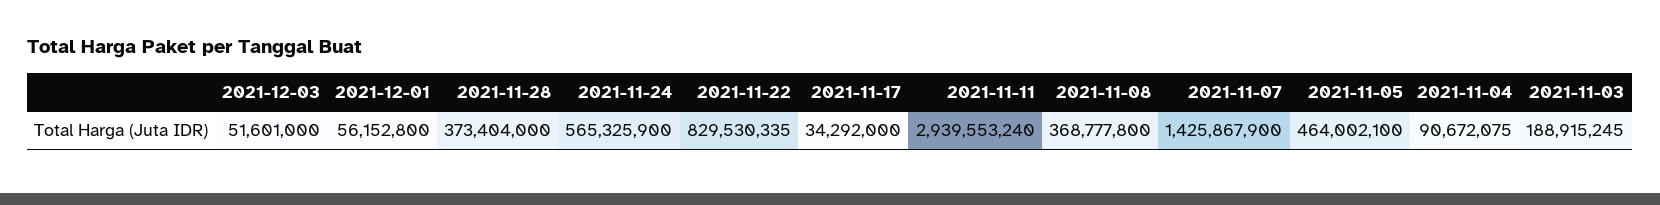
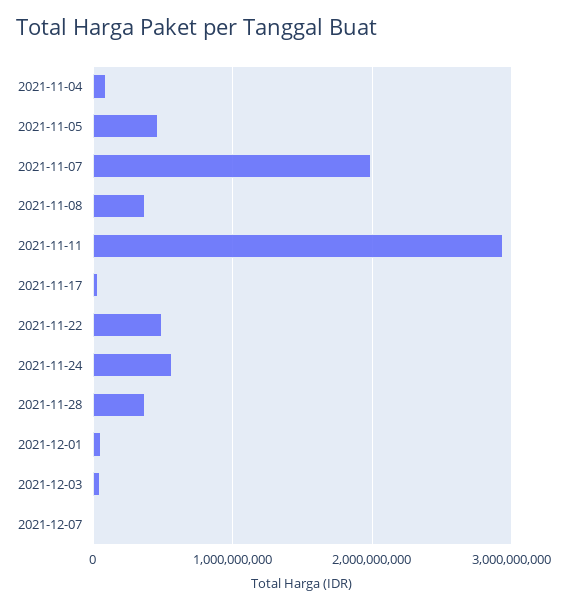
2021-11-22: 829530335 -> 500000000
2021-11-07: 1425867900 -> 2000000000
2021-11-03: 188915245 -> none
2021-12-07: none -> 0

